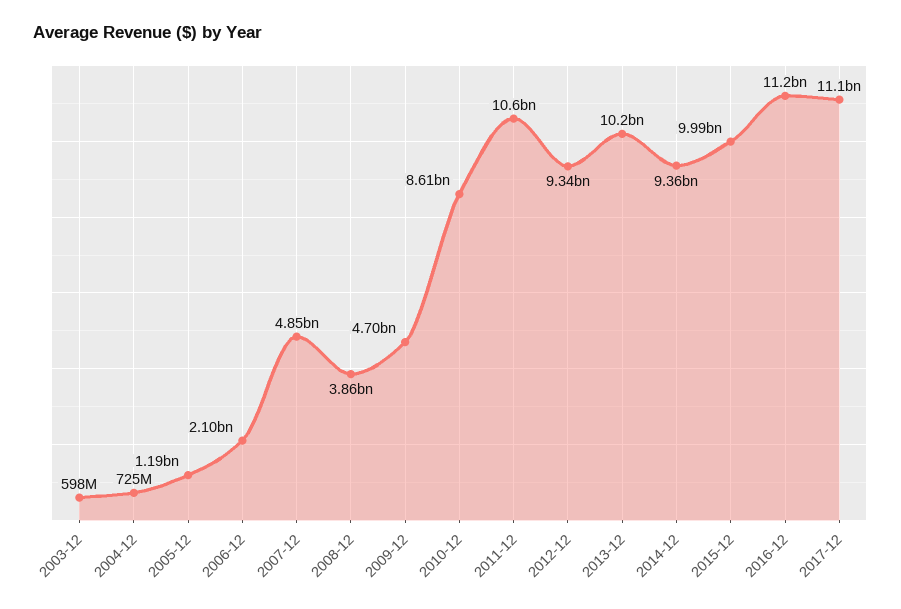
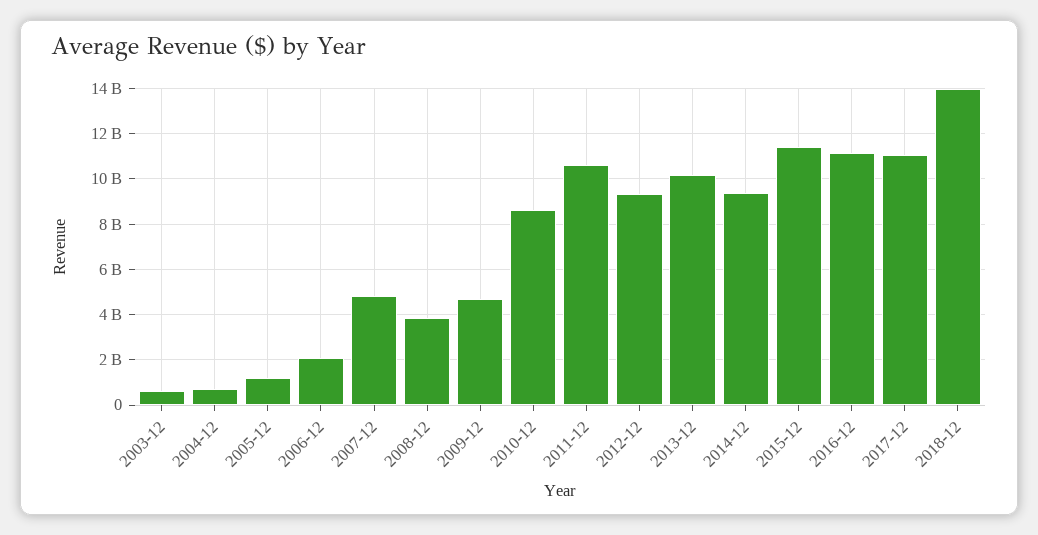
2015-12: 9990000000 -> 11500000000
2018-12: none -> 14000000000

